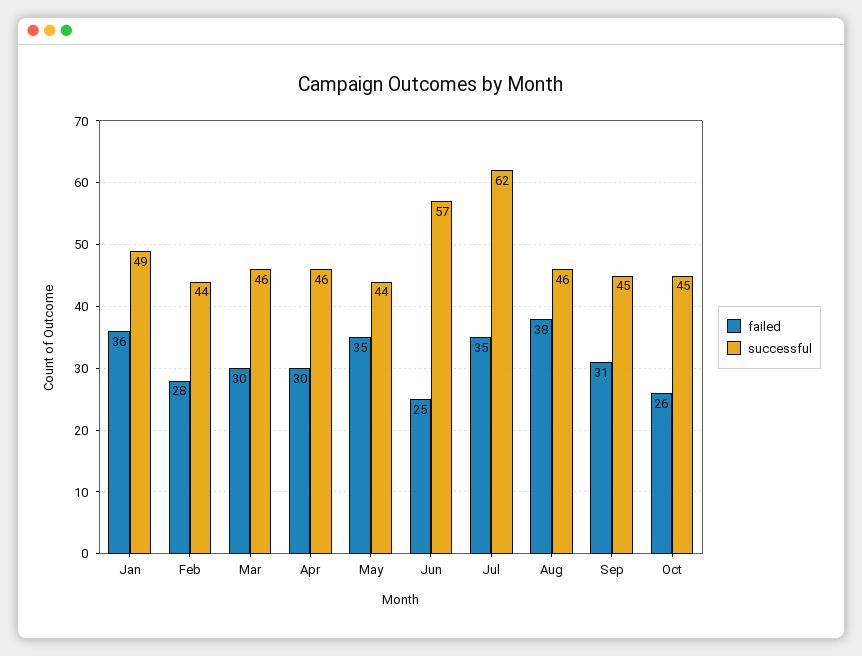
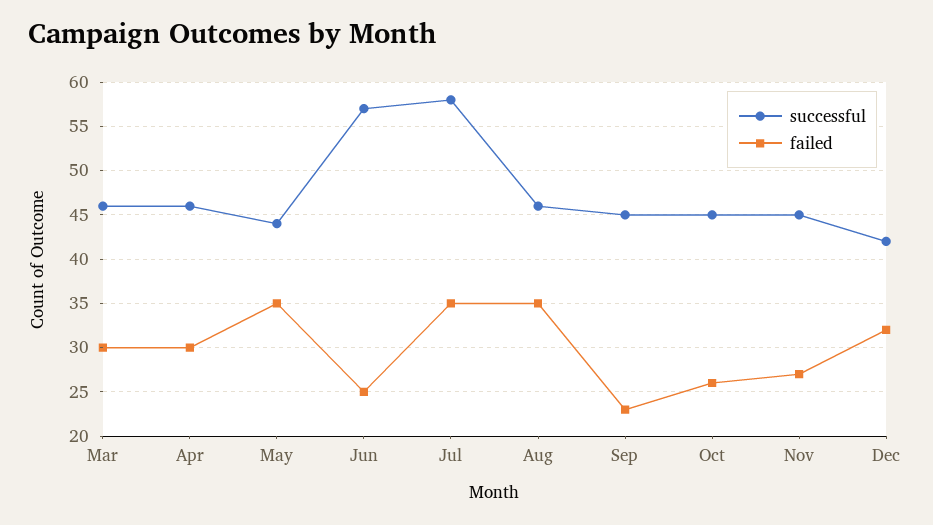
failed, Jan: 36 -> none
successful, Jan: 49 -> none
failed, Feb: 28 -> none
successful, Feb: 44 -> none
successful, Jul: 62 -> 58
failed, Aug: 38 -> 35
failed, Sep: 31 -> 23
successful, Nov: none -> 45
failed, Nov: none -> 27
successful, Dec: none -> 42
failed, Dec: none -> 32

